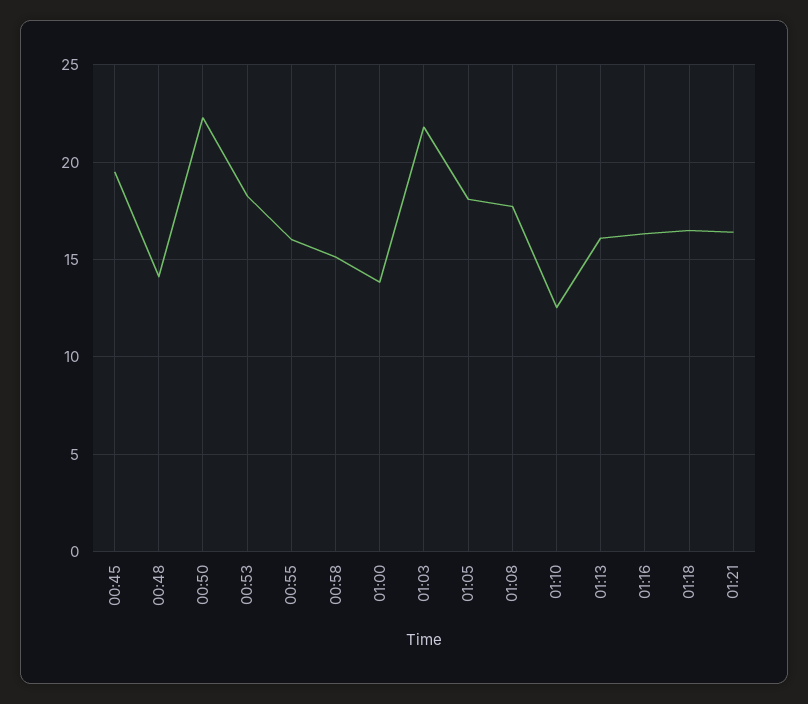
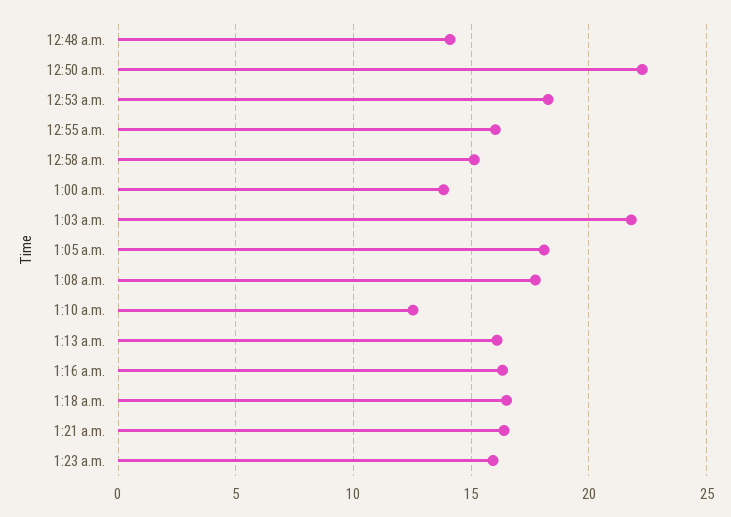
00:45: 19.5 -> none
1:23 a.m.: none -> 16

